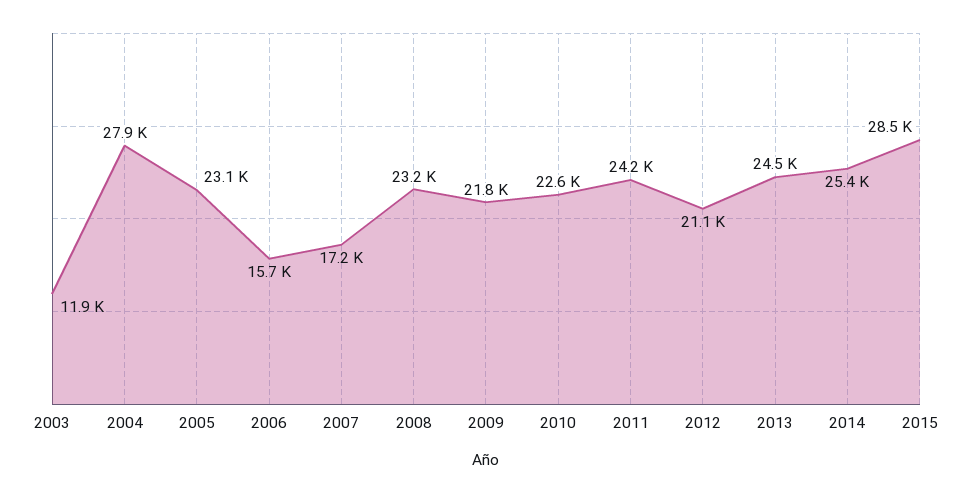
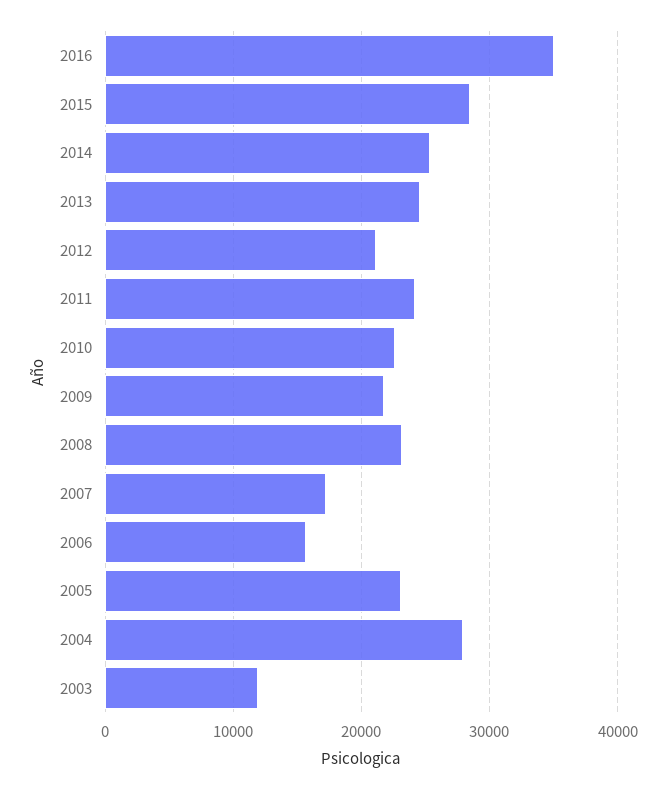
2016: none -> 35000

